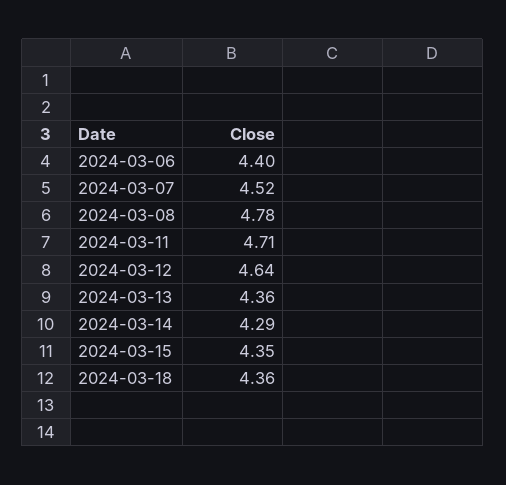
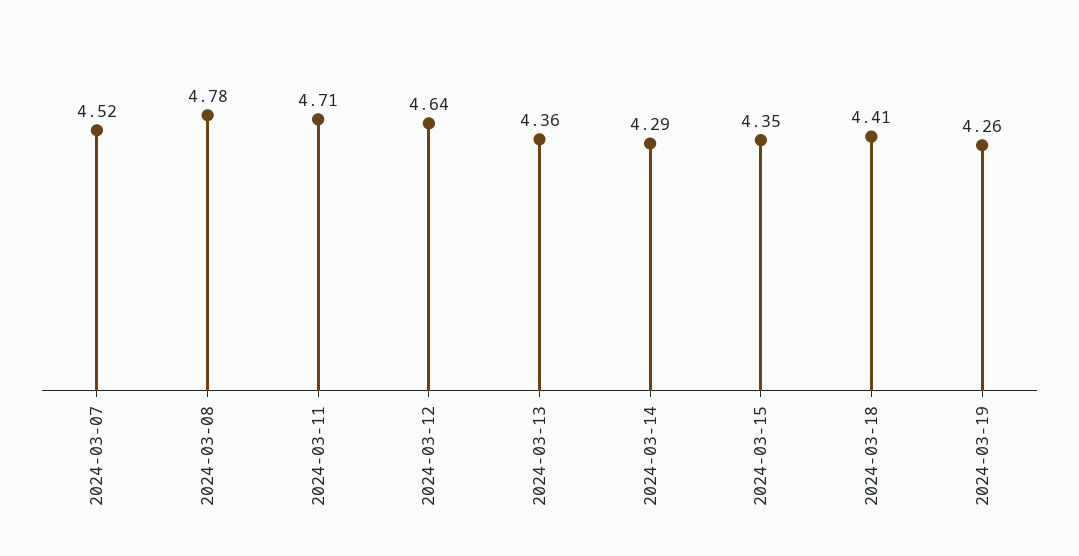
2024-03-06: 4.4 -> none
2024-03-18: 4.36 -> 4.41
2024-03-19: none -> 4.26

